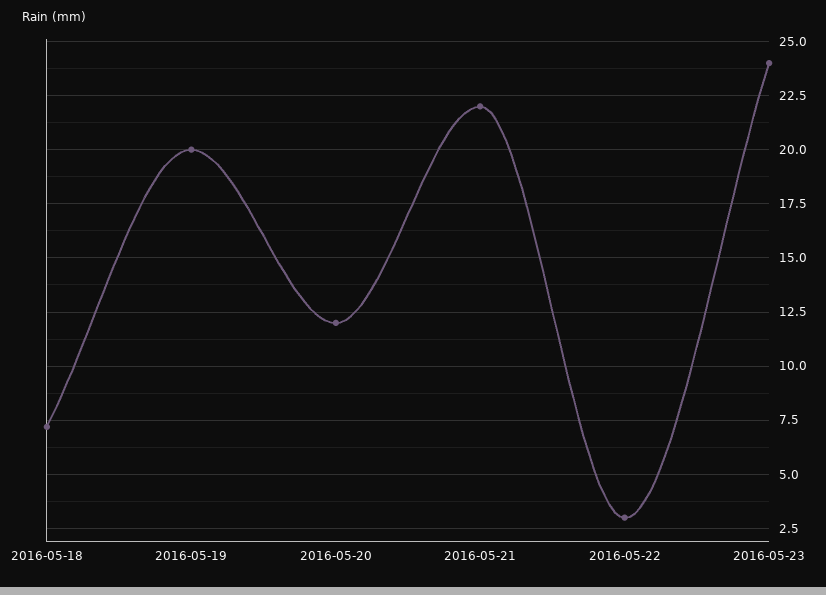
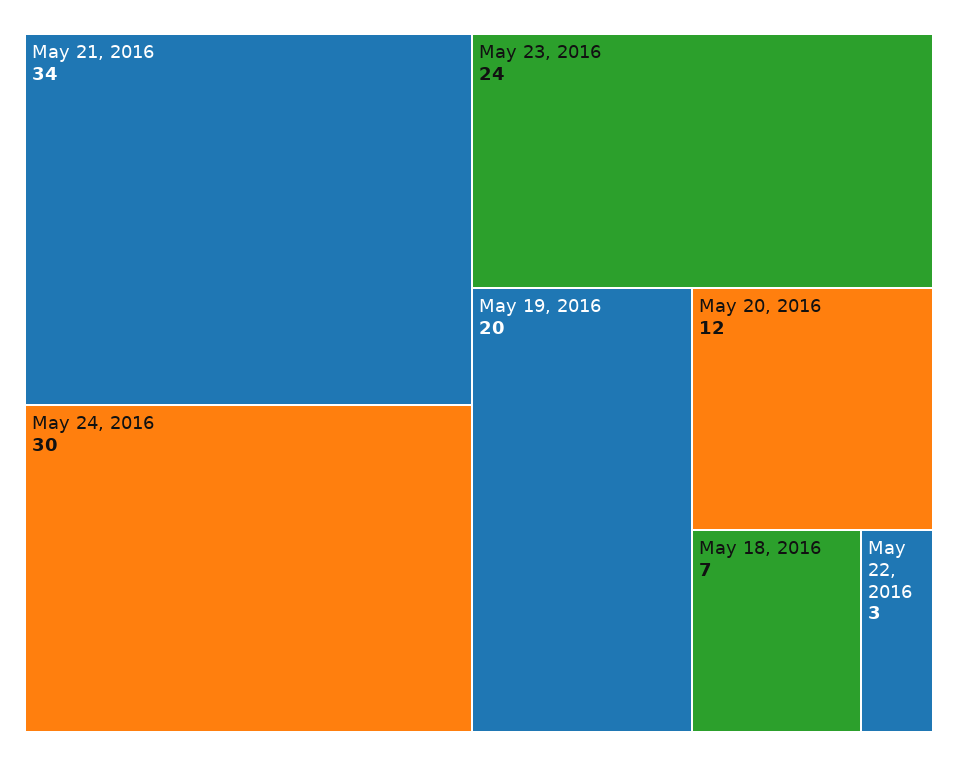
2016-05-21: 22 -> 34
May 24, 2016: none -> 30

